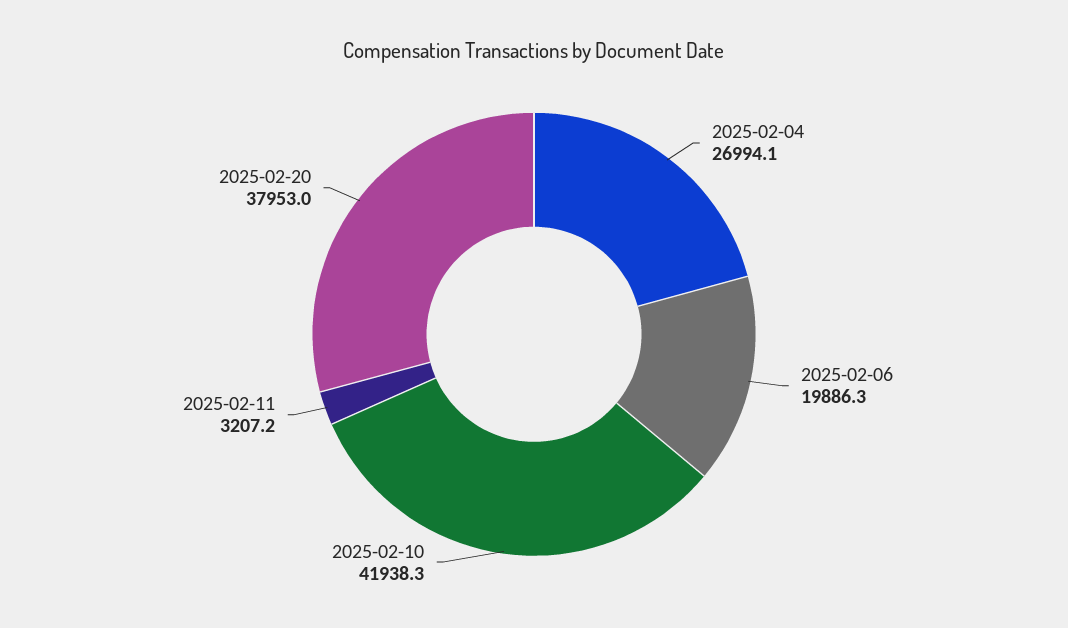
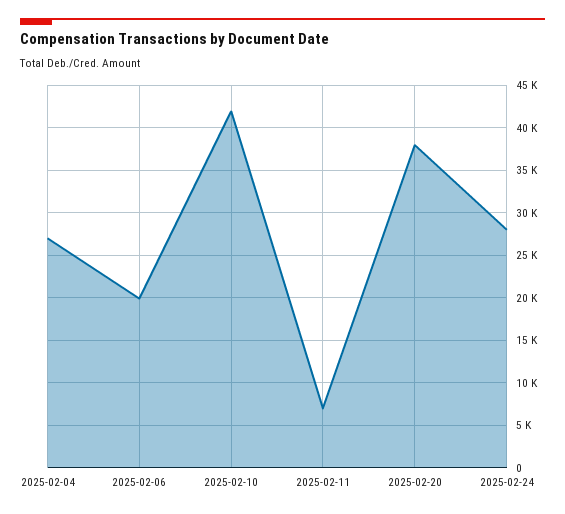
2025-02-11: 3207.2 -> 7000
2025-02-24: none -> 28000

